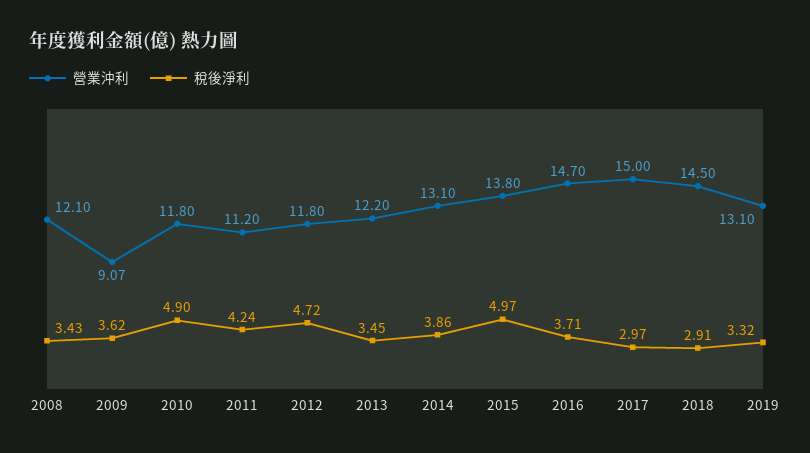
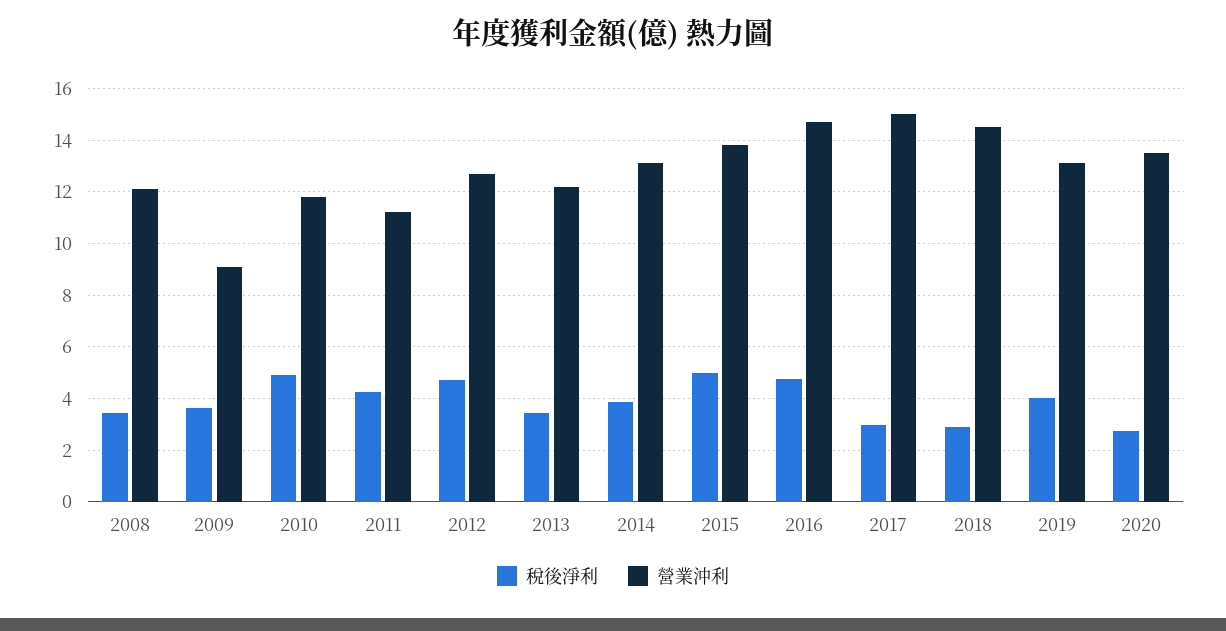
營業沖利, 2012: 11.8 -> 12.75
稅後淨利, 2016: 3.71 -> 4.75
稅後淨利, 2019: 3.32 -> 4
稅後淨利, 2020: none -> 2.75
營業沖利, 2020: none -> 13.5

